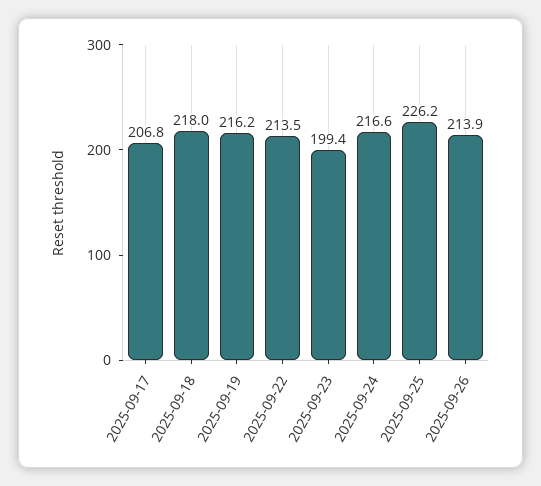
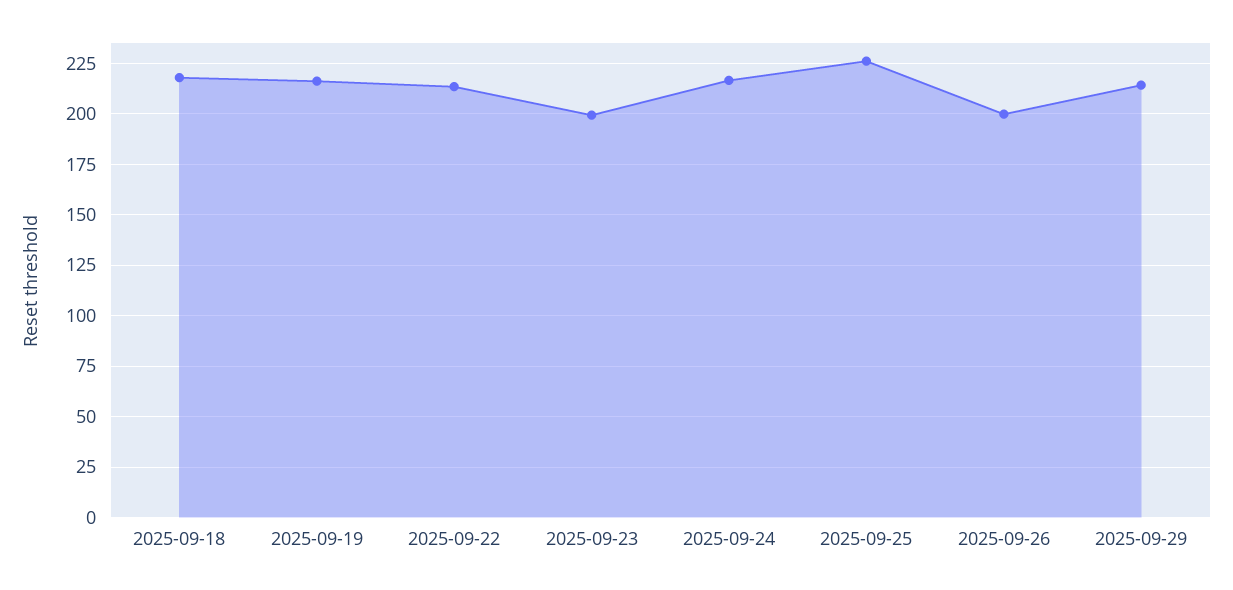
2025-09-17: 206.8 -> none
2025-09-26: 213.9 -> 200
2025-09-29: none -> 215

